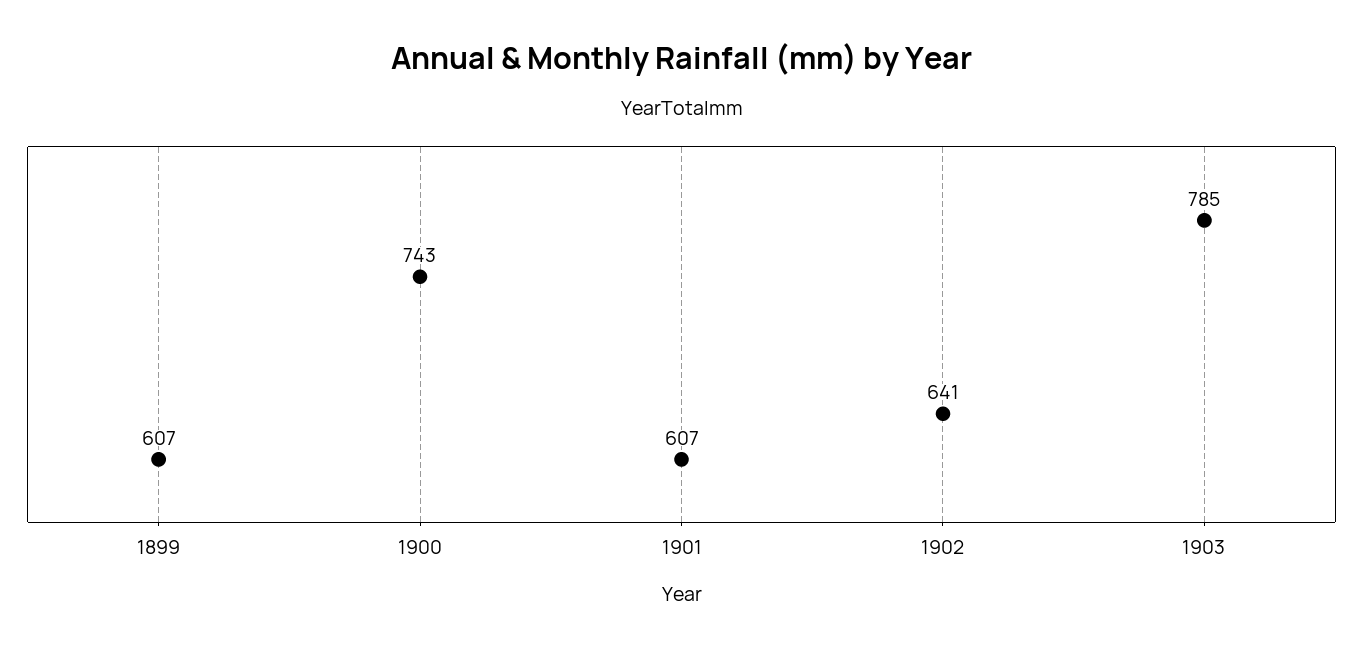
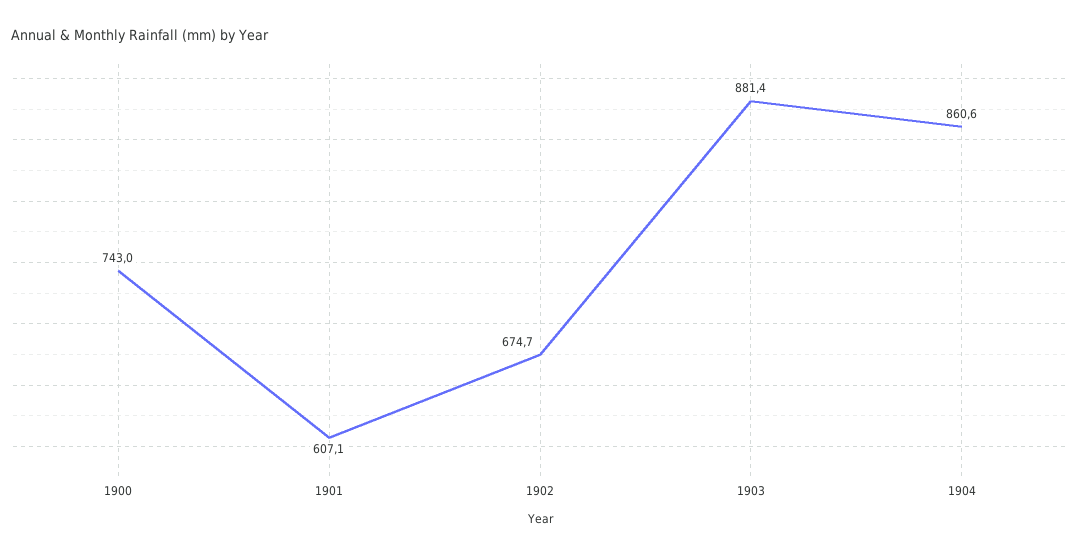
1899: 607 -> none
1902: 641 -> 674.7
1903: 785 -> 881.4
1904: none -> 860.6

